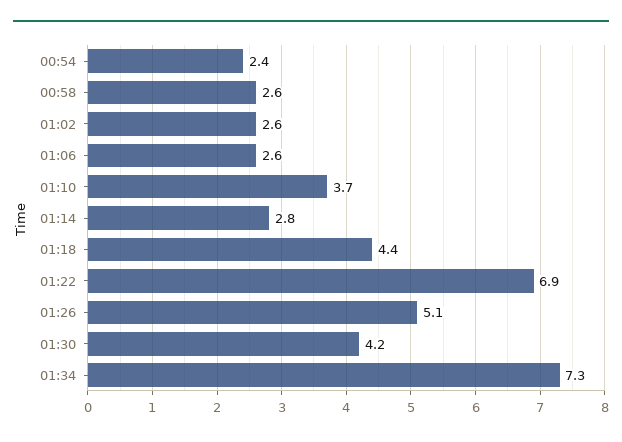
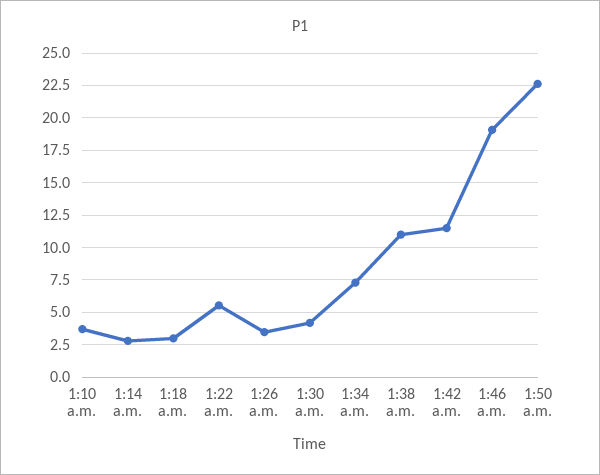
00:54: 2.4 -> none
00:58: 2.6 -> none
01:02: 2.6 -> none
01:06: 2.6 -> none
01:18: 4.4 -> 3
01:22: 6.9 -> 5.5
01:26: 5.1 -> 3.5
1:38 a.m.: none -> 11
1:42 a.m.: none -> 11.5
1:46 a.m.: none -> 19
1:50 a.m.: none -> 22.5

